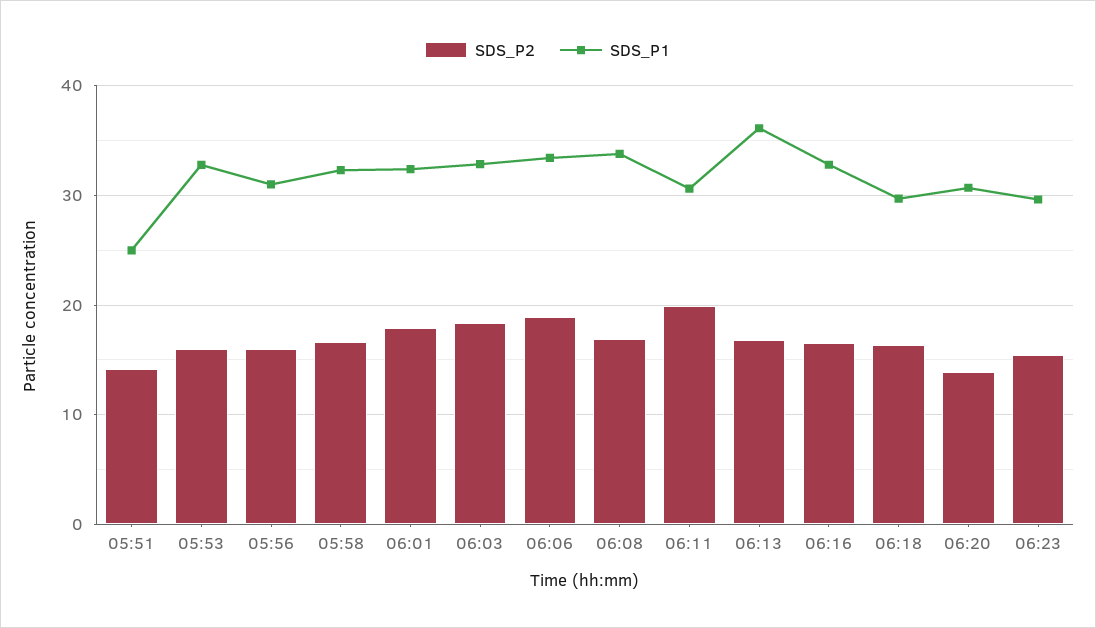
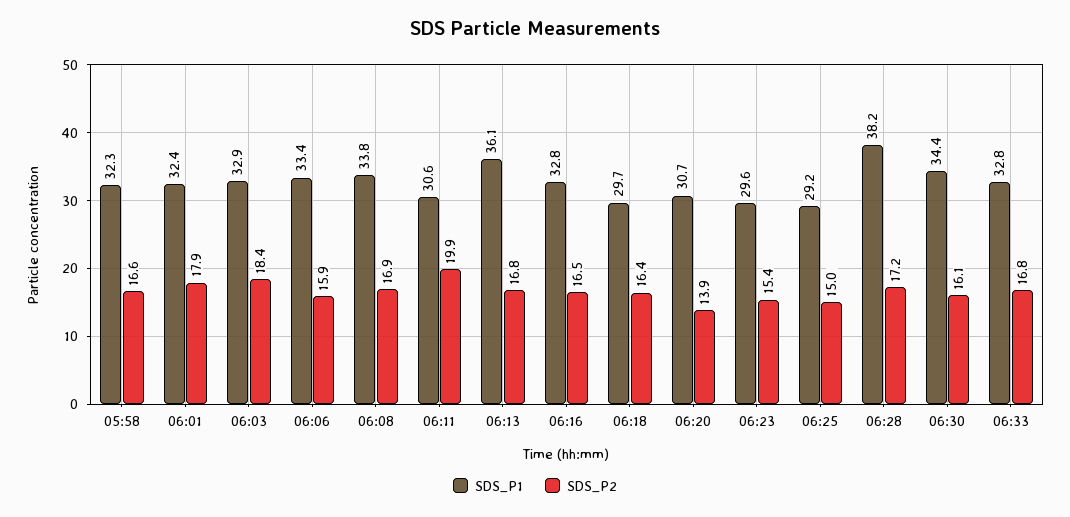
SDS_P2, 05:51: 14 -> none
SDS_P1, 05:51: 25 -> none
SDS_P2, 05:53: 16 -> none
SDS_P1, 05:53: 33 -> none
SDS_P2, 05:56: 16 -> none
SDS_P1, 05:56: 31 -> none
SDS_P2, 06:06: 19 -> 15.9
SDS_P1, 06:25: none -> 29.2
SDS_P2, 06:25: none -> 15
SDS_P1, 06:28: none -> 38.2
SDS_P2, 06:28: none -> 17.2
SDS_P1, 06:30: none -> 34.4
SDS_P2, 06:30: none -> 16.1
SDS_P1, 06:33: none -> 32.8
SDS_P2, 06:33: none -> 16.8

